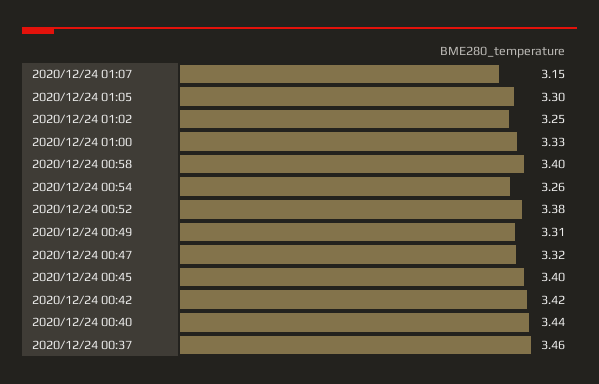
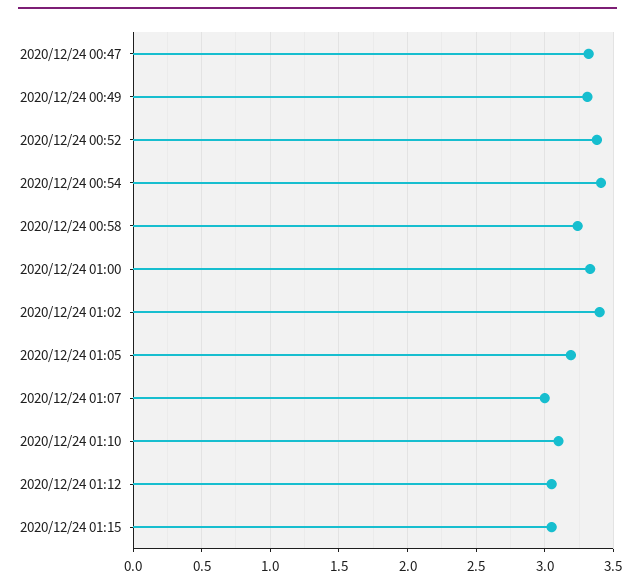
2020/12/24 01:07: 3.15 -> 3
2020/12/24 01:05: 3.3 -> 3.2
2020/12/24 01:02: 3.25 -> 3.4
2020/12/24 00:58: 3.4 -> 3.25
2020/12/24 00:54: 3.26 -> 3.4
2020/12/24 00:45: 3.4 -> none
2020/12/24 00:42: 3.42 -> none
2020/12/24 00:40: 3.44 -> none
2020/12/24 00:37: 3.46 -> none
2020/12/24 01:10: none -> 3.1
2020/12/24 01:12: none -> 3.05
2020/12/24 01:15: none -> 3.05

